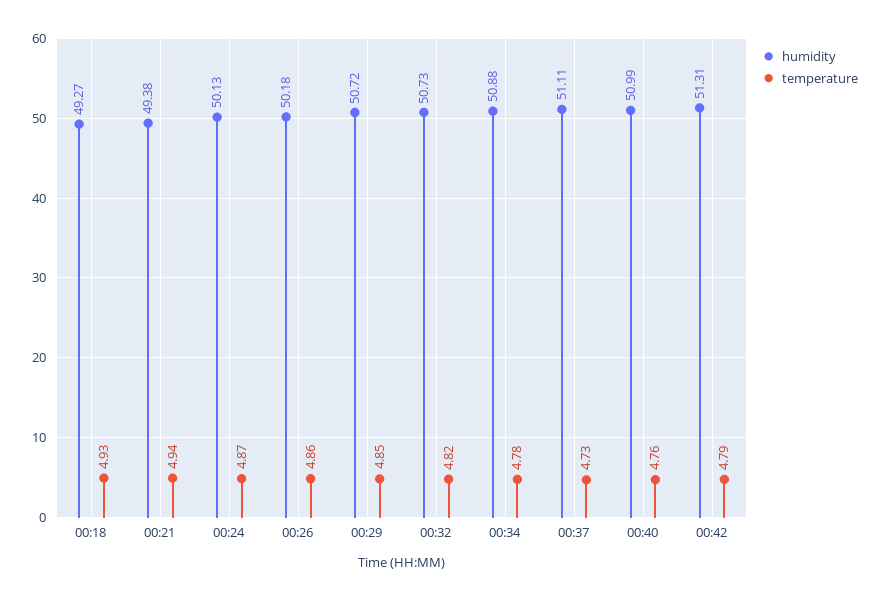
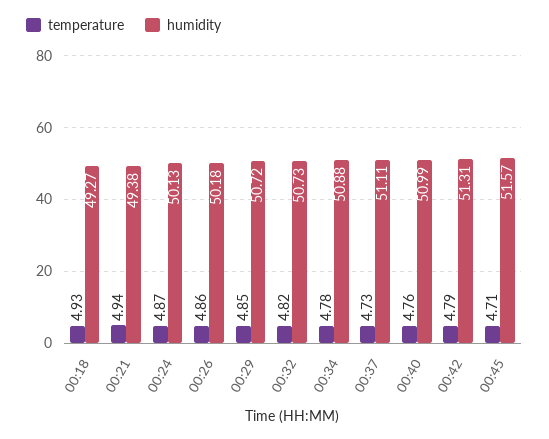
temperature, 00:45: none -> 4.71
humidity, 00:45: none -> 51.57

